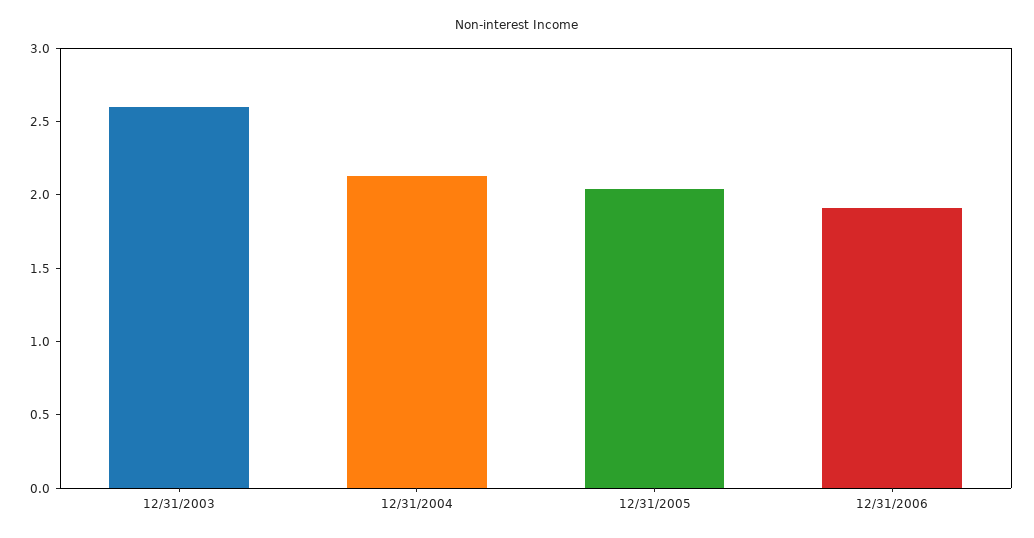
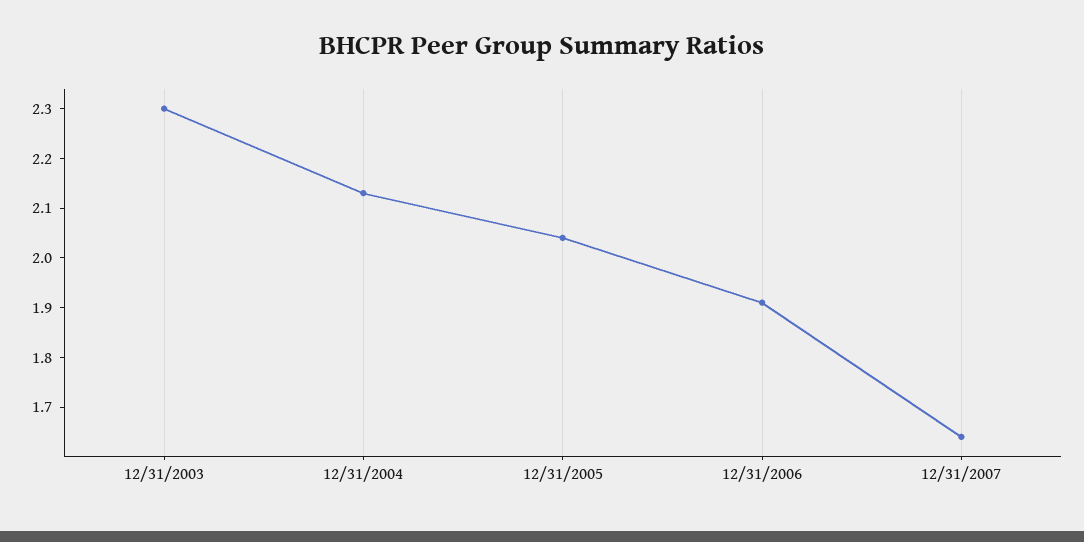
12/31/2003: 2.6 -> 2.3
12/31/2007: none -> 1.65

